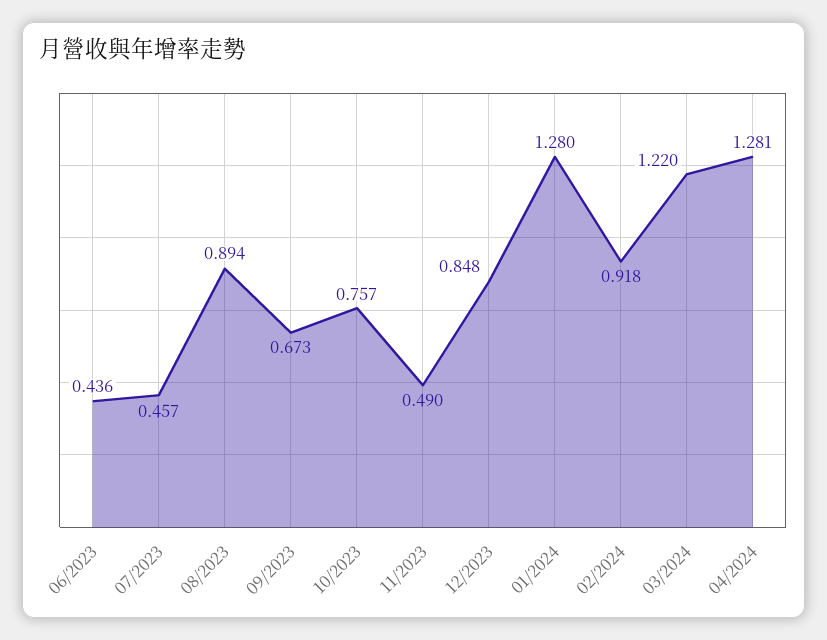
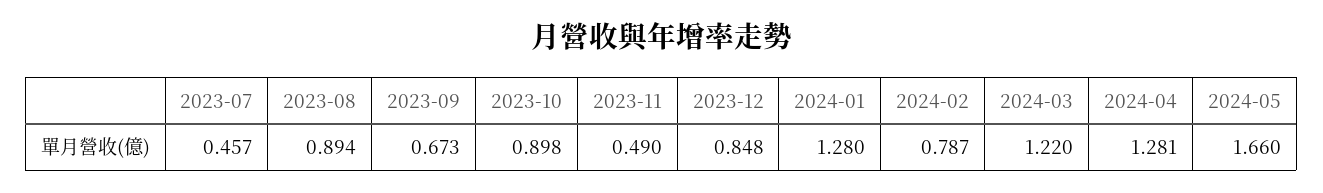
06/2023: 0.436 -> none
10/2023: 0.757 -> 0.898
02/2024: 0.918 -> 0.787
2024-05: none -> 1.66

